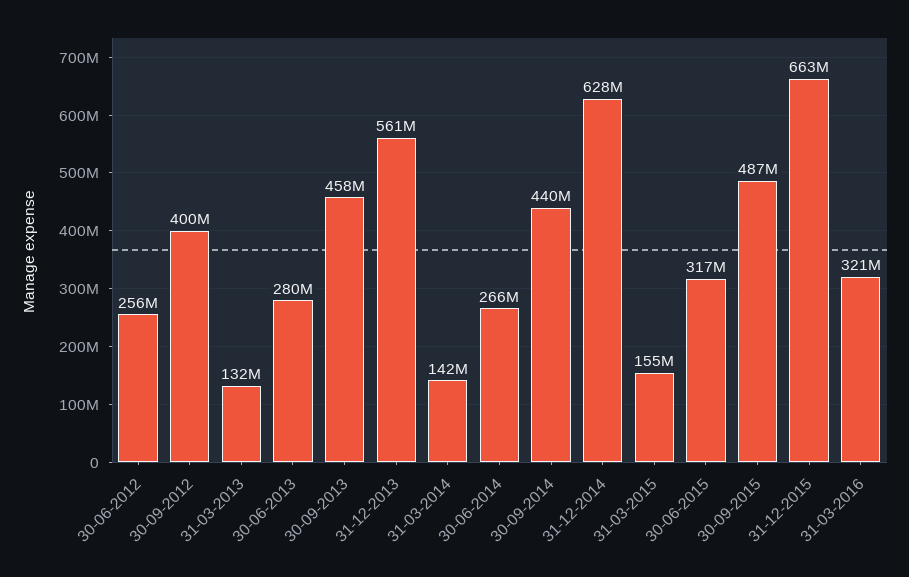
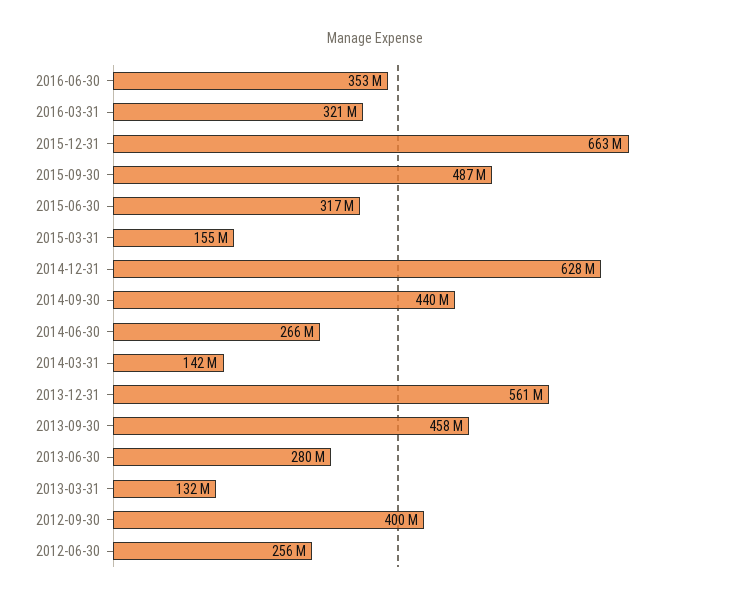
2016-06-30: none -> 353000000

